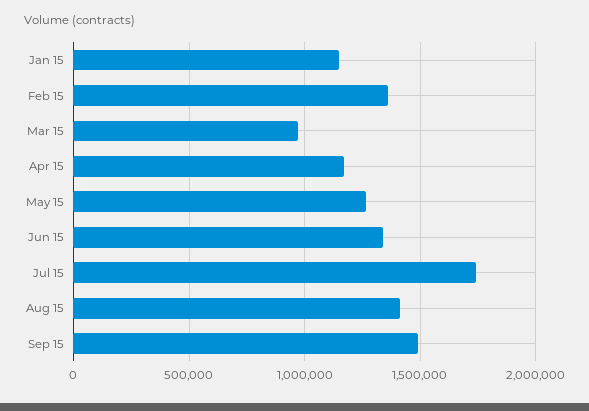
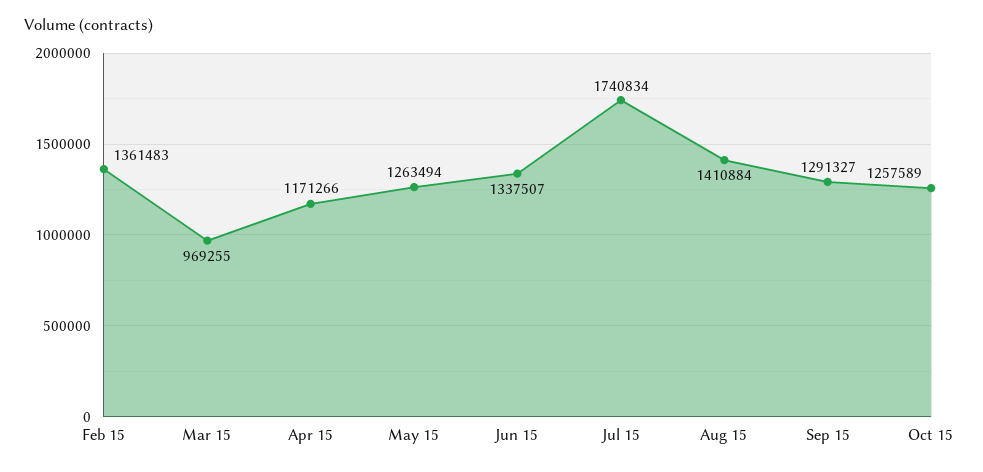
Jan 15: 1150000 -> none
Sep 15: 1500000 -> 1291327
Oct 15: none -> 1257589

